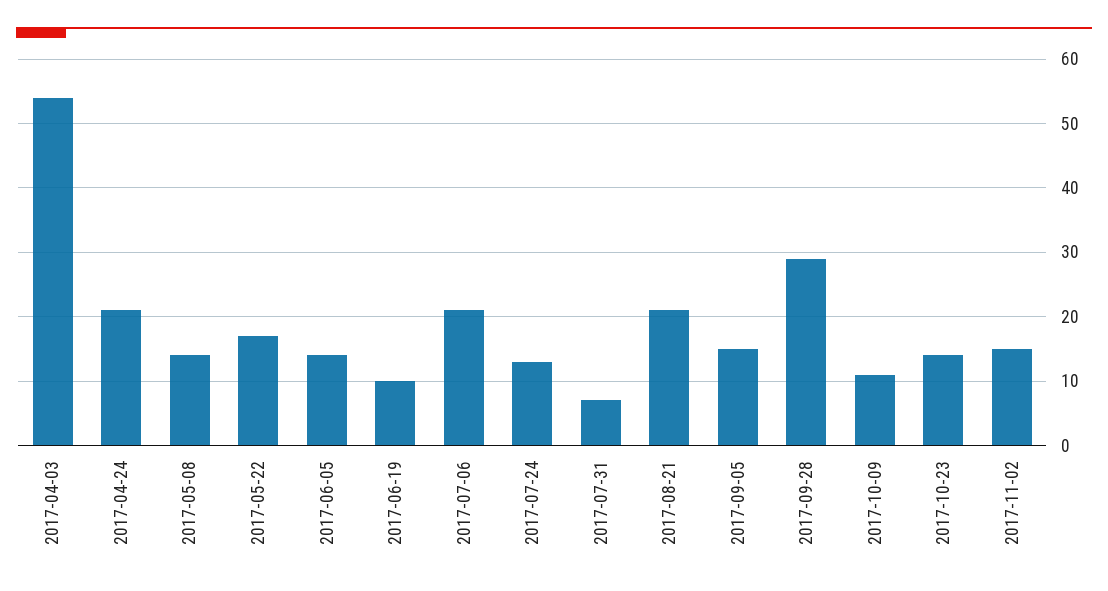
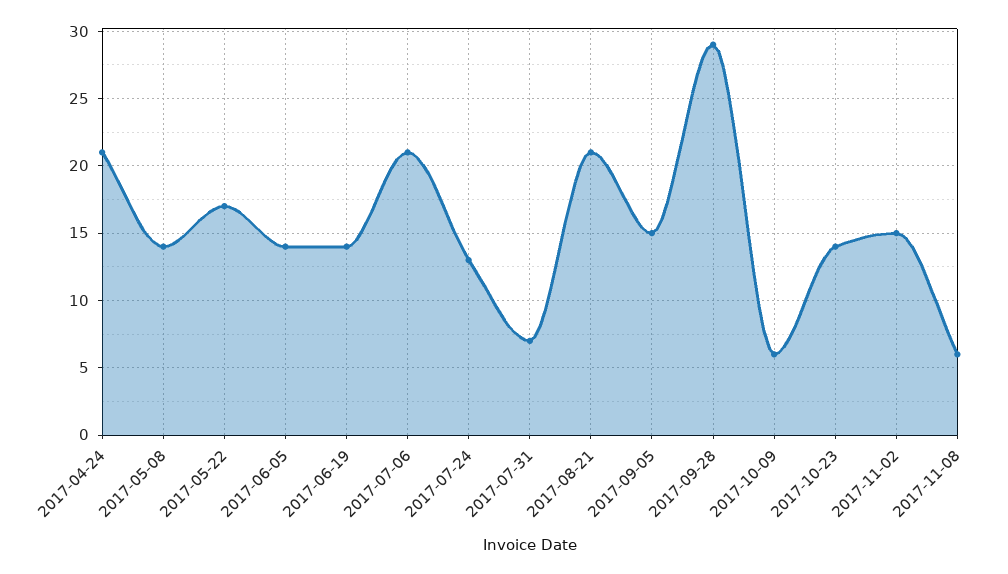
2017-04-03: 54 -> none
2017-06-19: 10 -> 14
2017-10-09: 11 -> 6
2017-11-08: none -> 6

